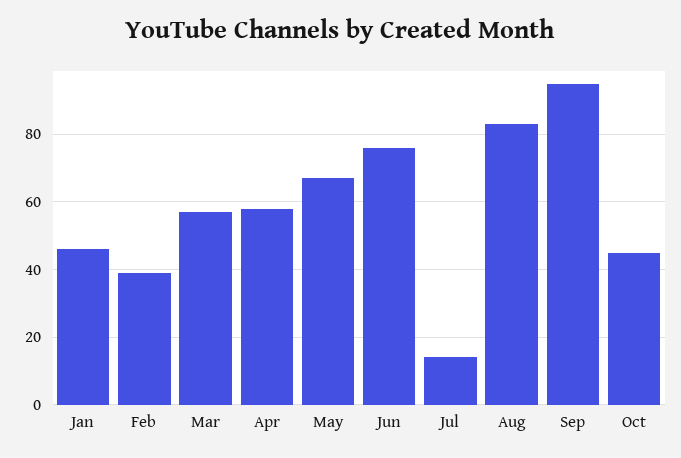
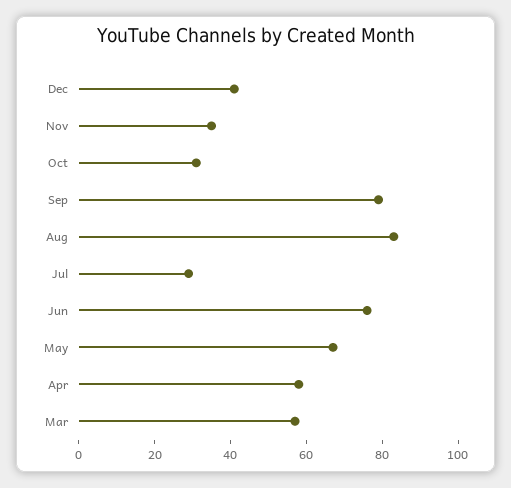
Jan: 45 -> none
Feb: 40 -> none
Jul: 15 -> 30
Sep: 95 -> 80
Oct: 45 -> 30
Dec: none -> 40
Nov: none -> 35

